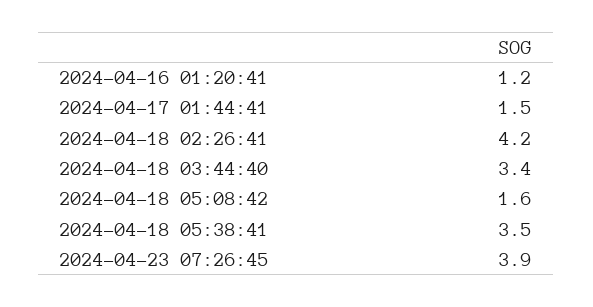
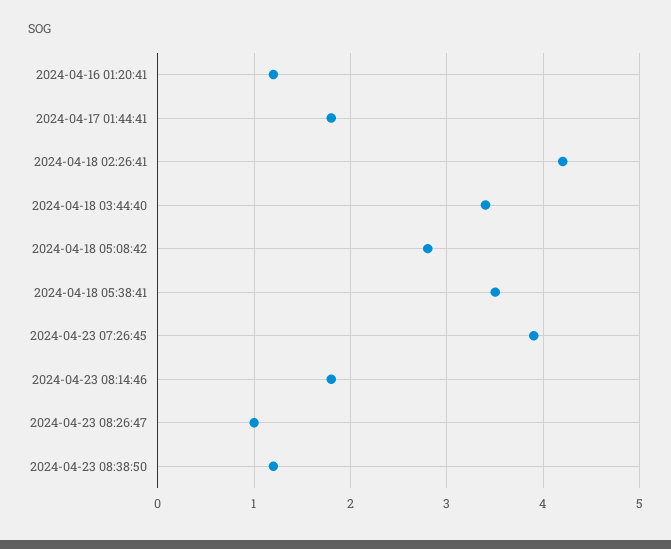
2024-04-17 01:44:41: 1.5 -> 1.8
2024-04-18 05:08:42: 1.6 -> 2.8
2024-04-23 08:14:46: none -> 1.8
2024-04-23 08:26:47: none -> 1
2024-04-23 08:38:50: none -> 1.2

